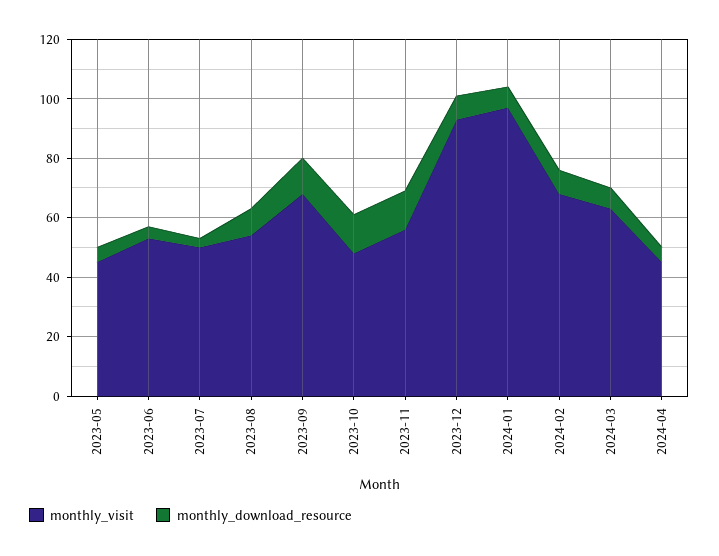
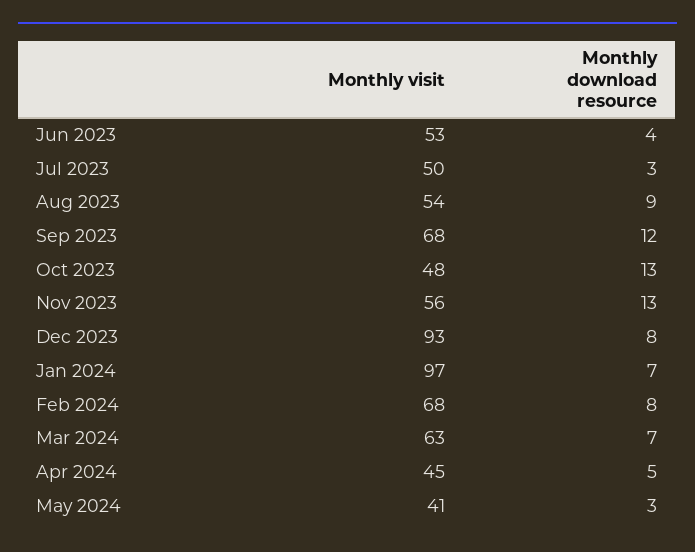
monthly_visit, 2023-05: 45 -> none
monthly_download_resource, 2023-05: 5 -> none
monthly_visit, May 2024: none -> 41
monthly_download_resource, May 2024: none -> 3

